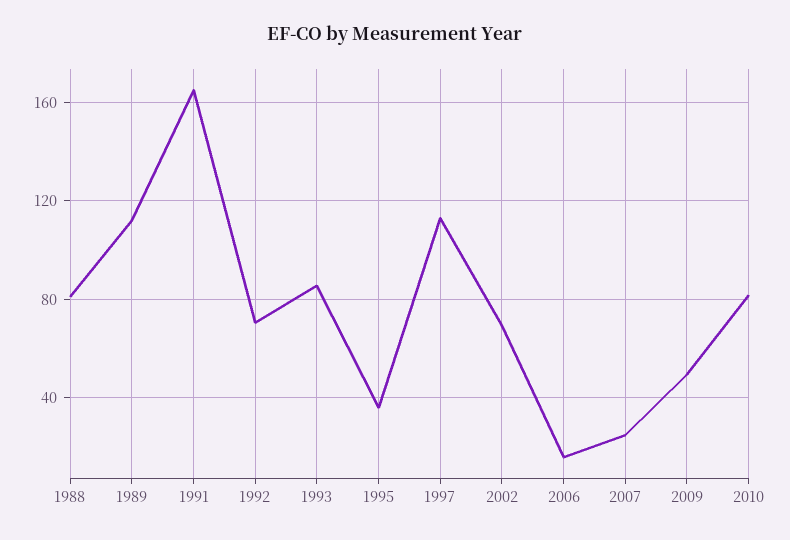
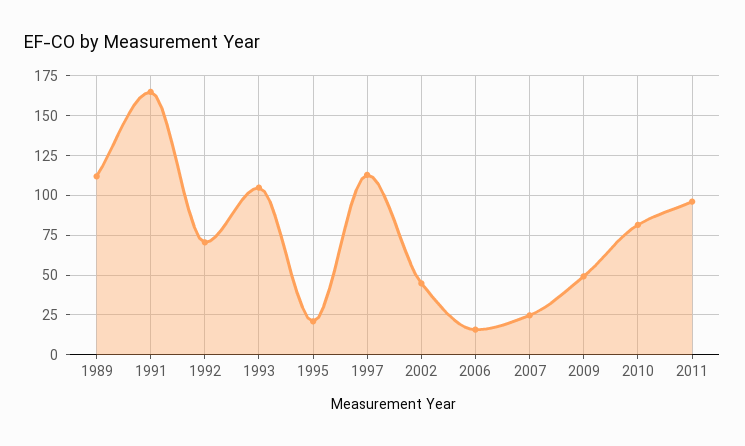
1988: 80 -> none
1993: 85 -> 105
1995: 35 -> 20
2002: 70 -> 45
2011: none -> 95

